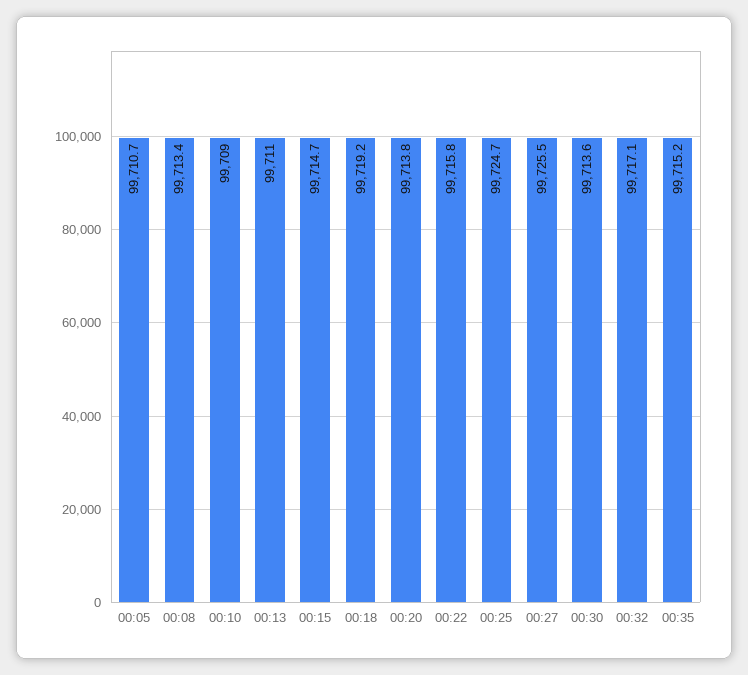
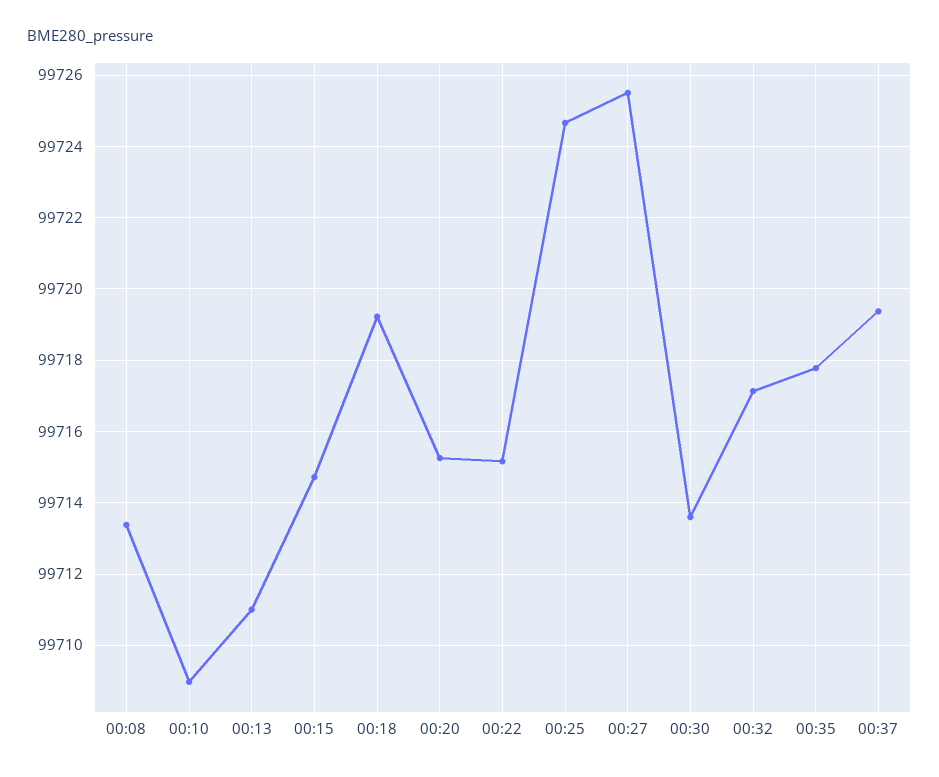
00:05: 99710.7 -> none
00:20: 99713.8 -> 99715.2
00:22: 99715.8 -> 99715.2
00:35: 99715.2 -> 99717.8
00:37: none -> 99719.4

